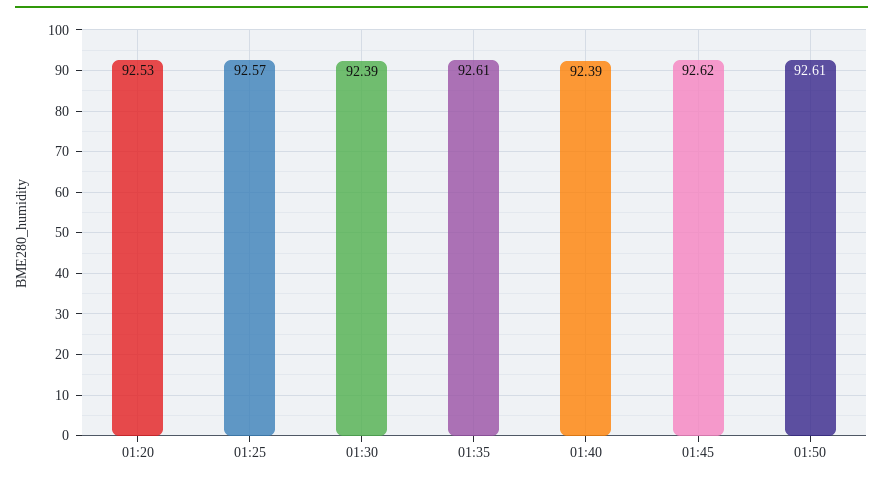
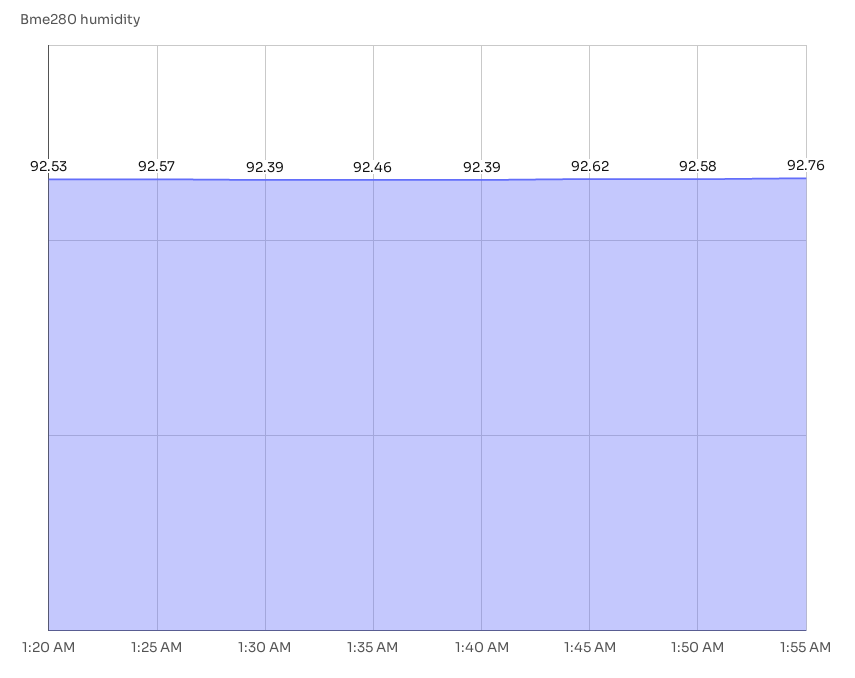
01:35: 92.61 -> 92.46
01:50: 92.61 -> 92.58
1:55 AM: none -> 92.76

